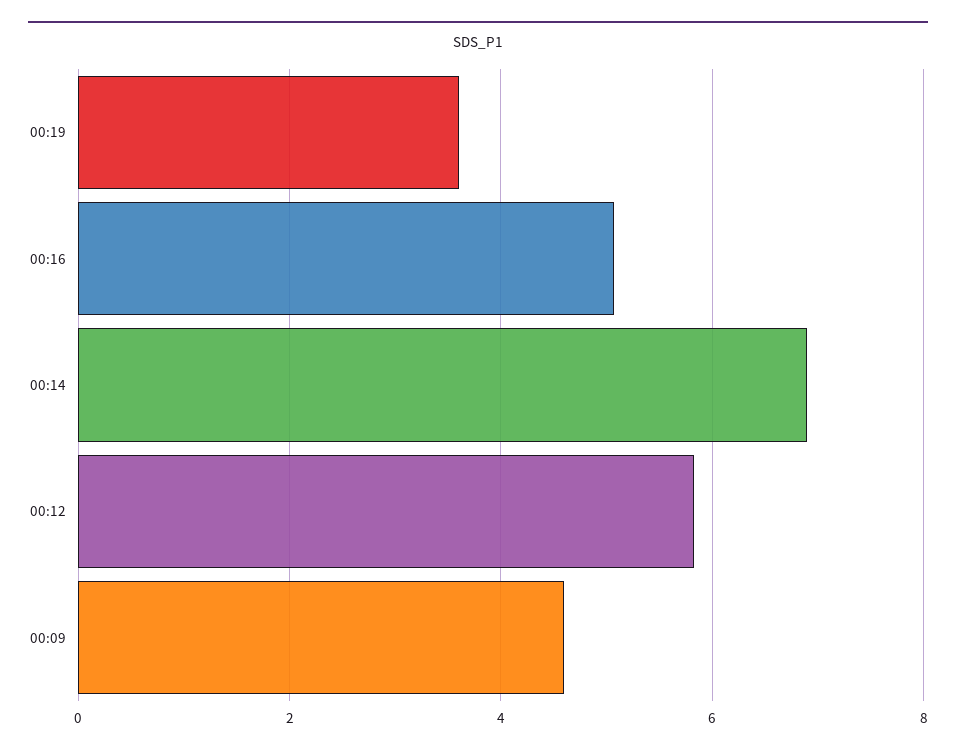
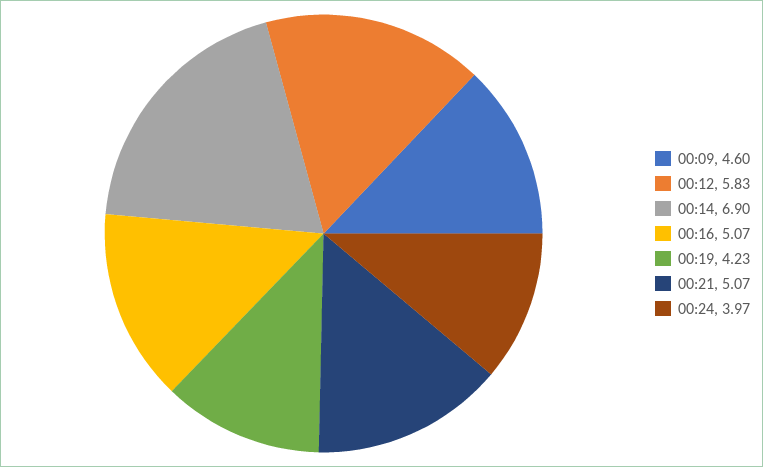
00:19: 3.6 -> 4.23
00:21: none -> 5.07
00:24: none -> 3.97

